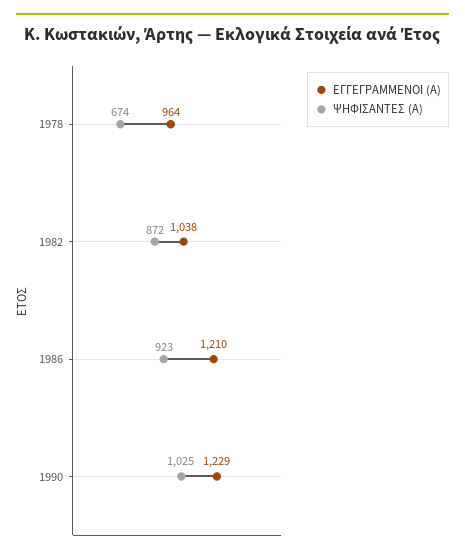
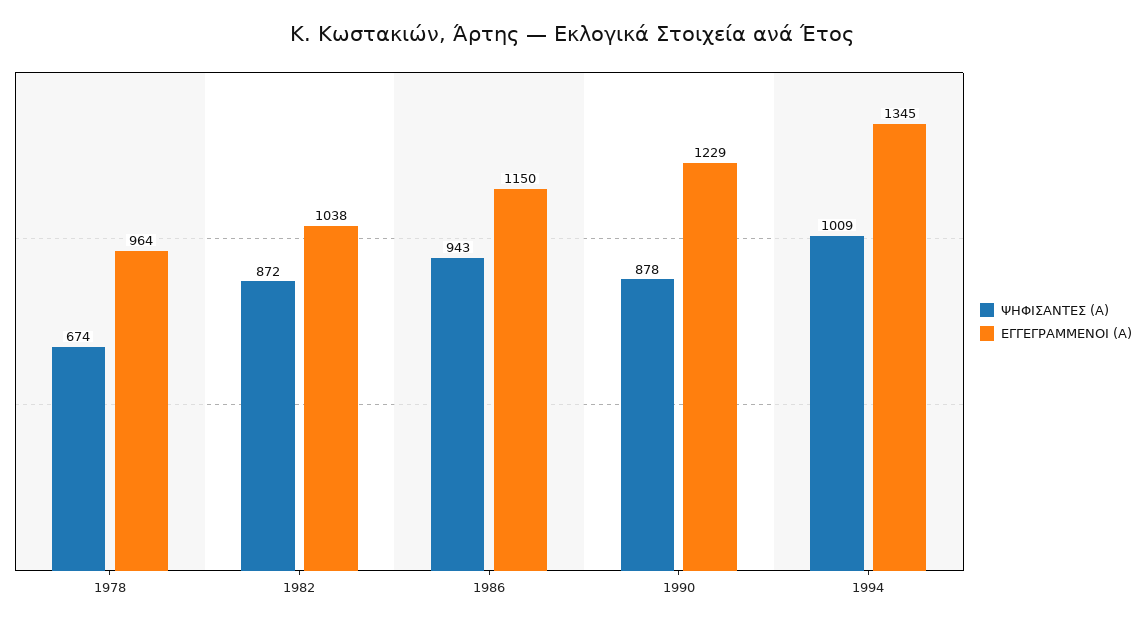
ΕΓΓΕΓΡΑΜΜΕΝΟΙ (Α), 1986: 1210 -> 1150
ΨΗΦΙΣΑΝΤΕΣ (Α), 1986: 923 -> 943
ΨΗΦΙΣΑΝΤΕΣ (Α), 1990: 1025 -> 878
ΨΗΦΙΣΑΝΤΕΣ (Α), 1994: none -> 1009
ΕΓΓΕΓΡΑΜΜΕΝΟΙ (Α), 1994: none -> 1345

